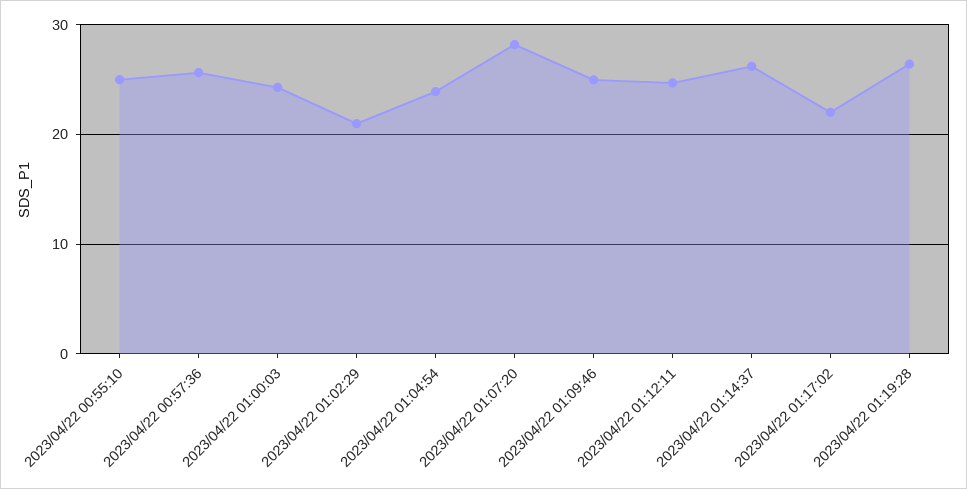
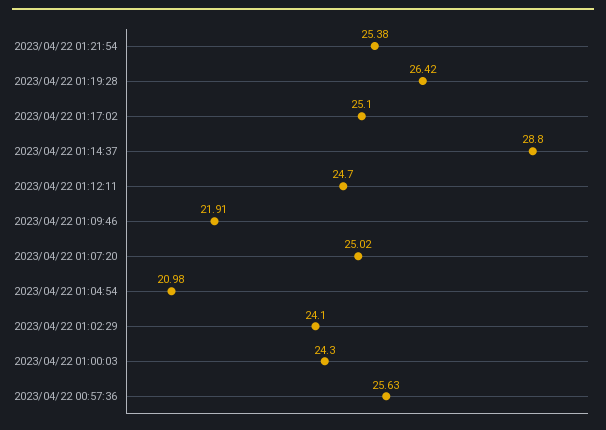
2023/04/22 00:55:10: 25 -> none
2023/04/22 01:02:29: 21 -> 24.1
2023/04/22 01:04:54: 24 -> 20.98
2023/04/22 01:07:20: 28 -> 25.02
2023/04/22 01:09:46: 25 -> 21.91
2023/04/22 01:14:37: 26 -> 28.8
2023/04/22 01:17:02: 22 -> 25.1
2023/04/22 01:21:54: none -> 25.38

